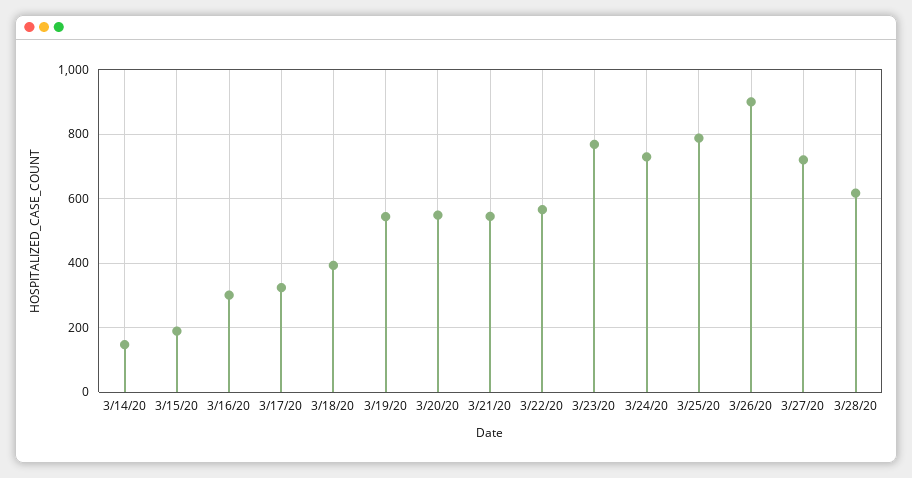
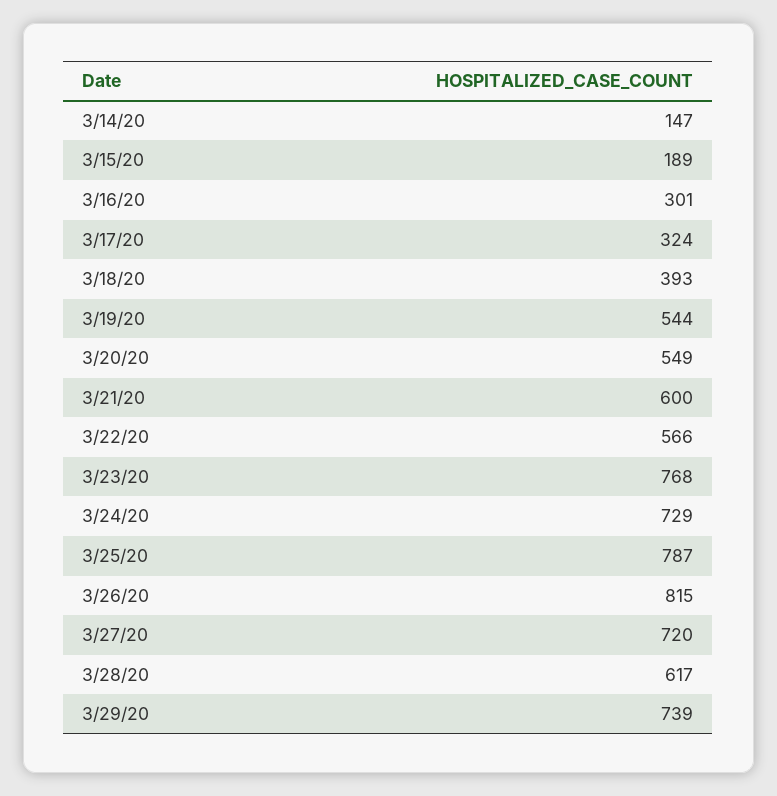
3/21/20: 540 -> 600
3/26/20: 900 -> 815
3/29/20: none -> 739

